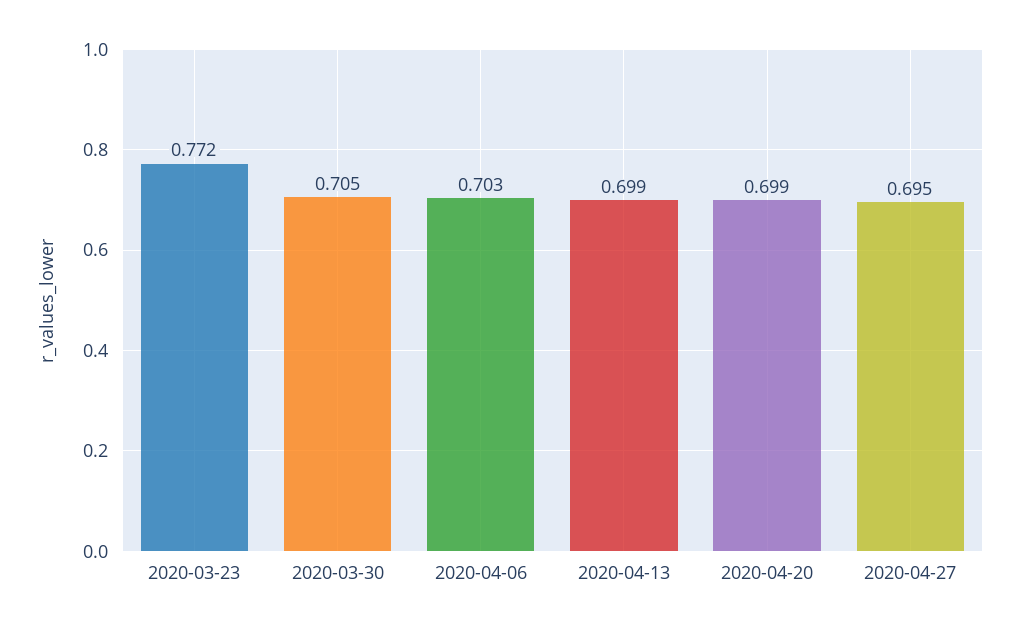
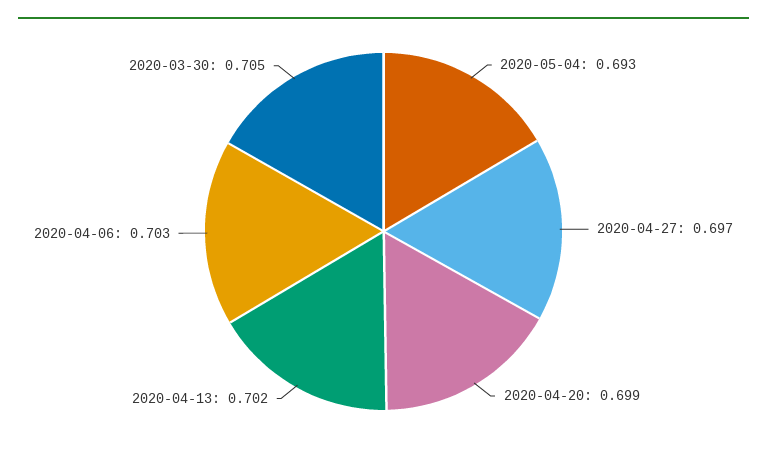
2020-03-23: 0.772 -> none
2020-04-13: 0.699 -> 0.702
2020-04-27: 0.695 -> 0.697
2020-05-04: none -> 0.693

